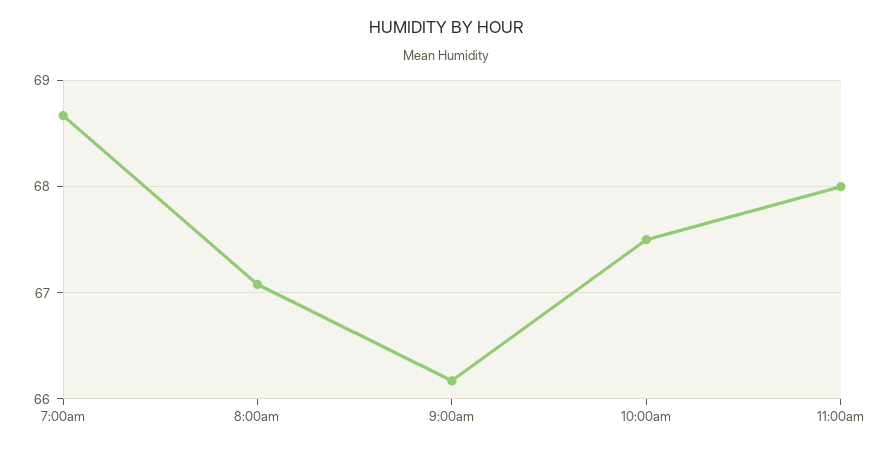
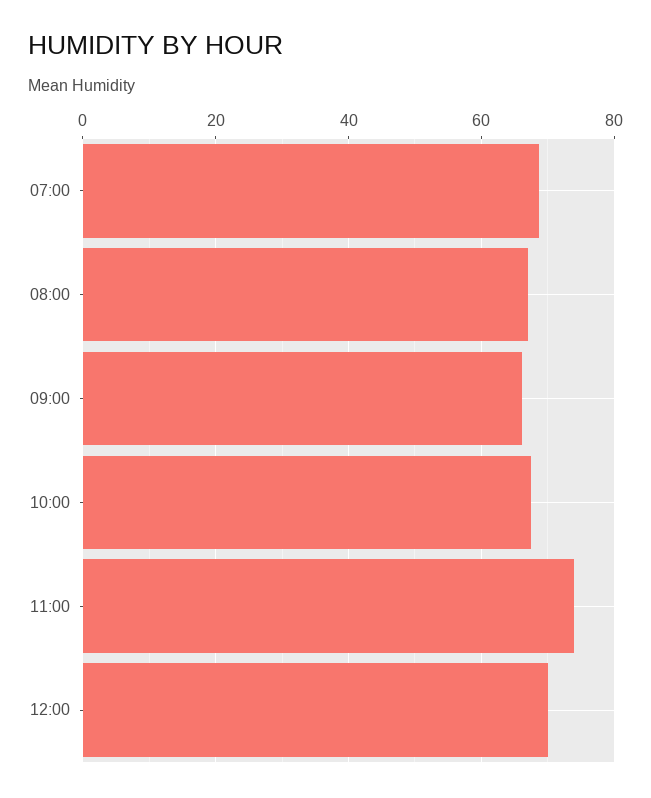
11:00am: 68 -> 74
12:00: none -> 70

